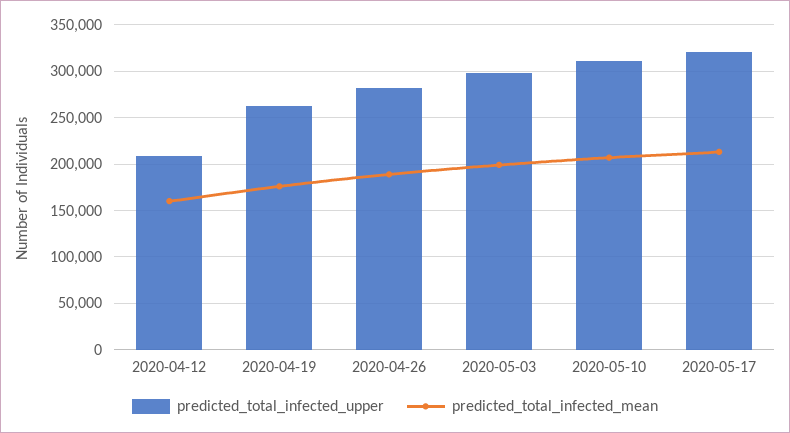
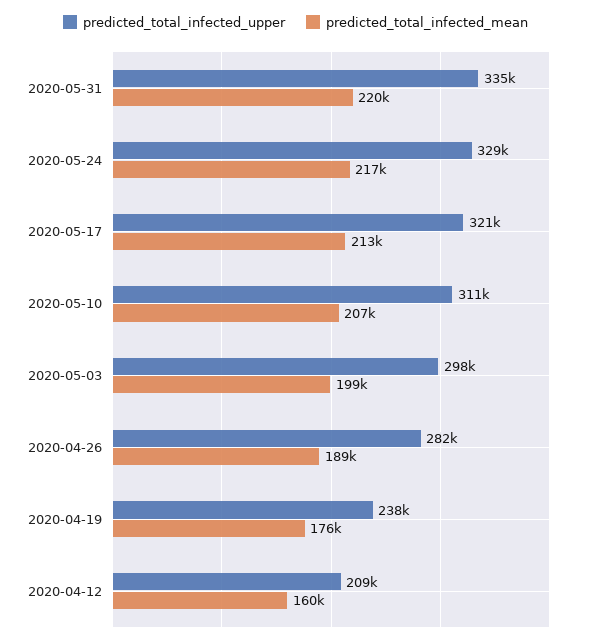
predicted_total_infected_upper, 2020-04-19: 260000 -> 238000
predicted_total_infected_upper, 2020-05-31: none -> 335000
predicted_total_infected_mean, 2020-05-31: none -> 220000
predicted_total_infected_upper, 2020-05-24: none -> 329000
predicted_total_infected_mean, 2020-05-24: none -> 217000

